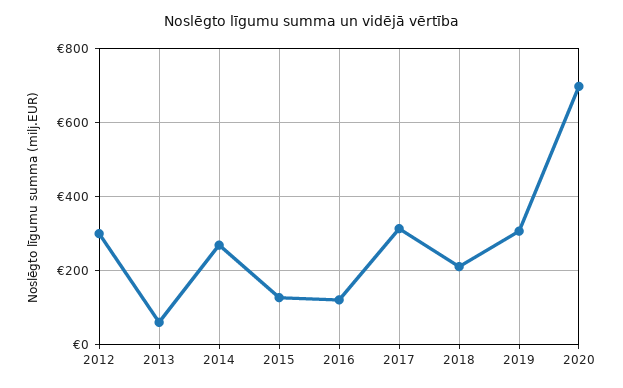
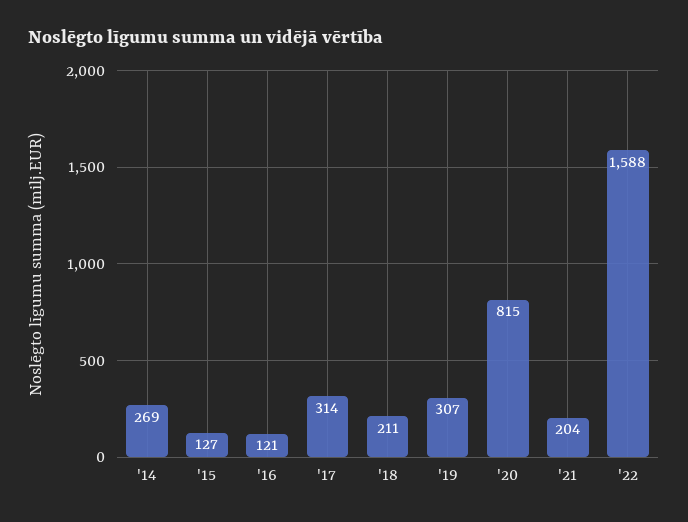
2012: 300 -> none
2013: 60 -> none
2020: 700 -> 815
'21: none -> 204
'22: none -> 1588

